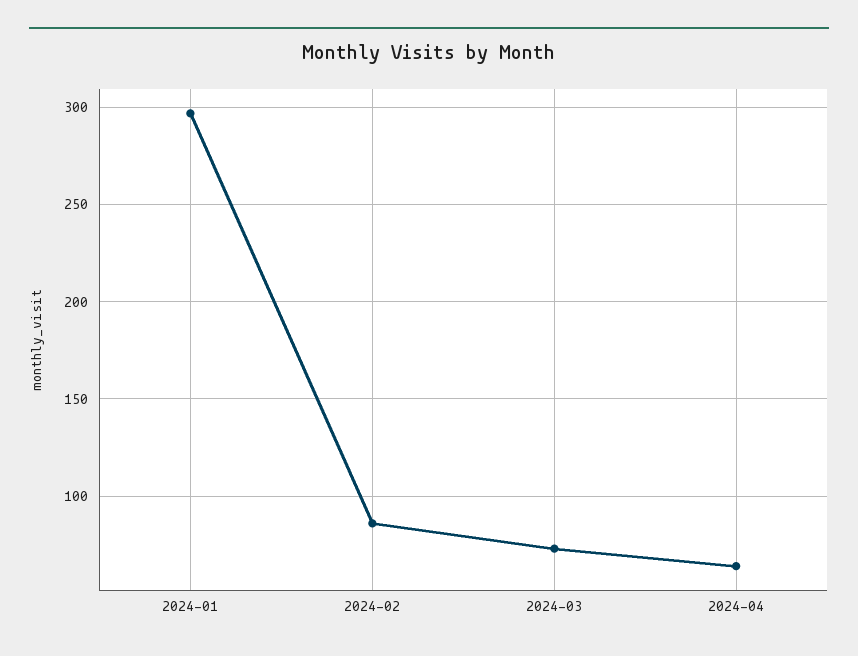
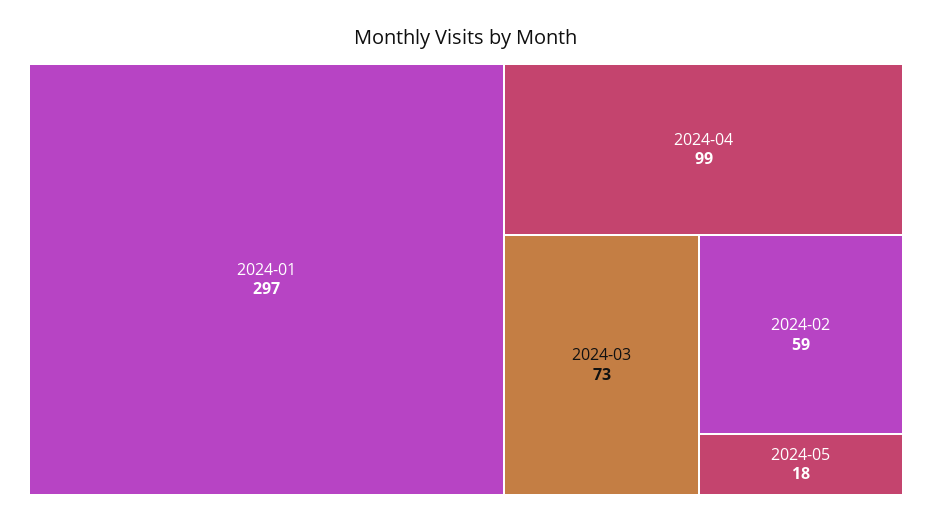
2024-02: 85 -> 59
2024-04: 65 -> 99
2024-05: none -> 18

